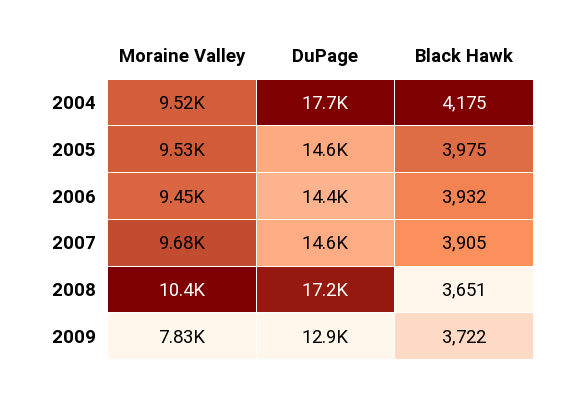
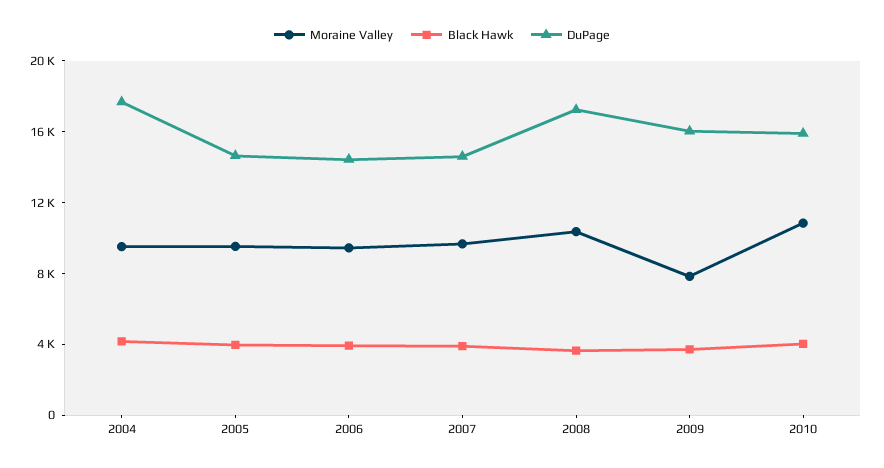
DuPage, 2009: 12900 -> 16000
Moraine Valley, 2010: none -> 11000
Black Hawk, 2010: none -> 4000
DuPage, 2010: none -> 16000

